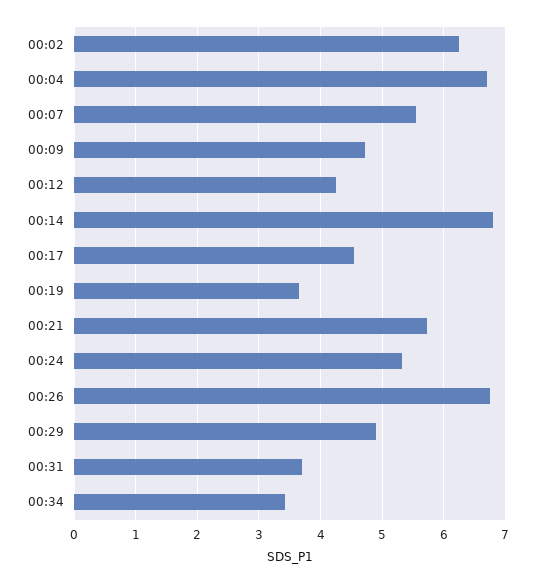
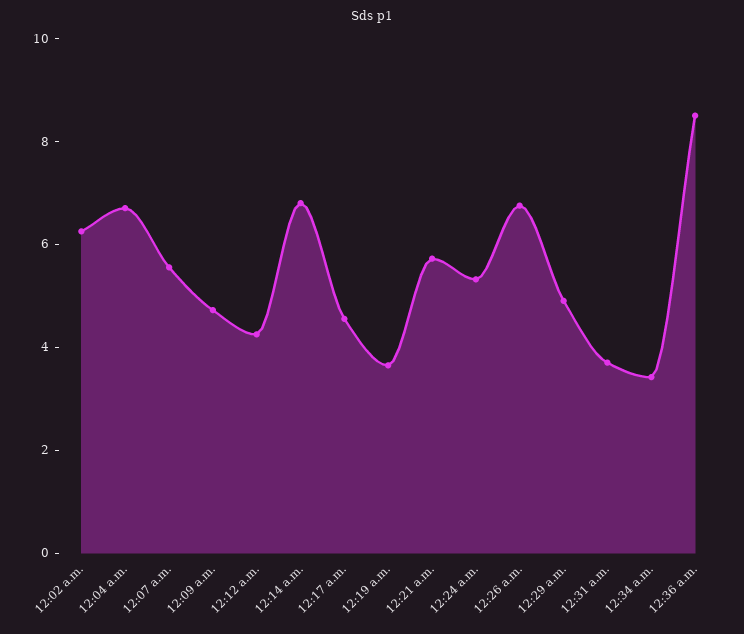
12:36 a.m.: none -> 8.5

